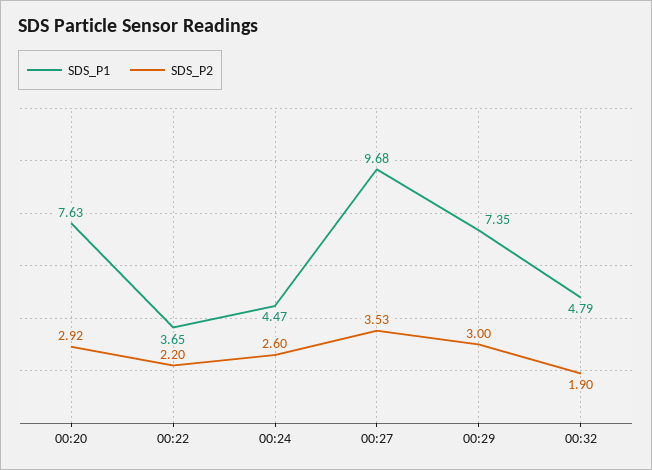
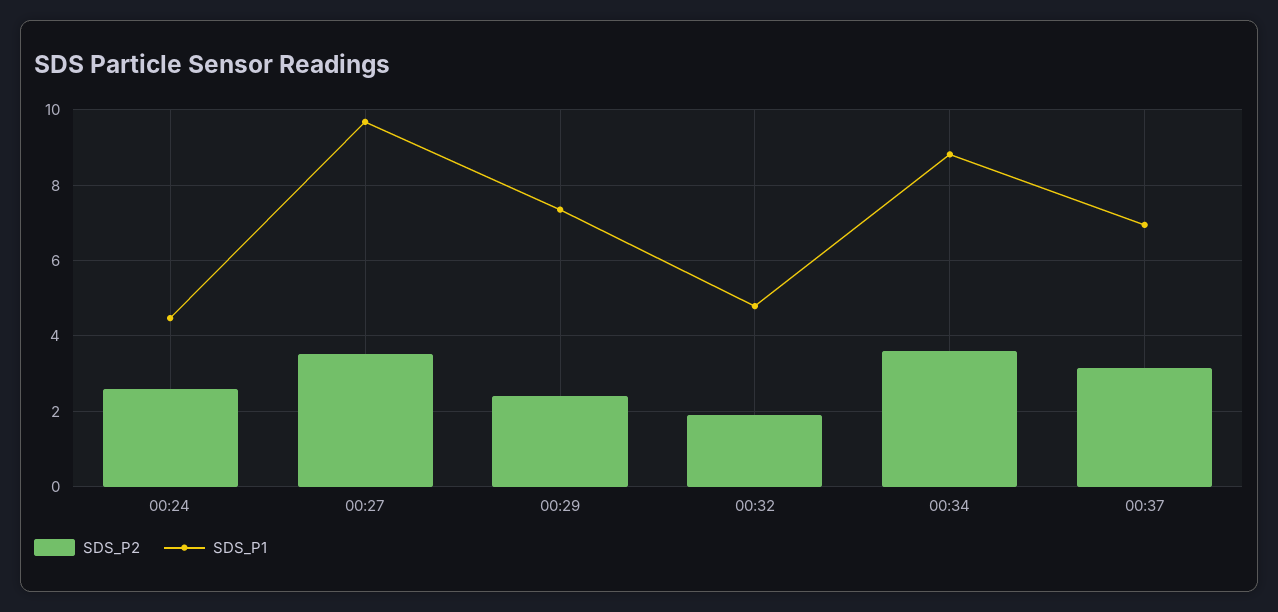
SDS_P1, 00:20: 7.63 -> none
SDS_P2, 00:20: 2.92 -> none
SDS_P1, 00:22: 3.65 -> none
SDS_P2, 00:22: 2.2 -> none
SDS_P2, 00:29: 3 -> 2.4
SDS_P2, 00:34: none -> 3.6
SDS_P1, 00:34: none -> 8.8
SDS_P2, 00:37: none -> 3.2
SDS_P1, 00:37: none -> 7

